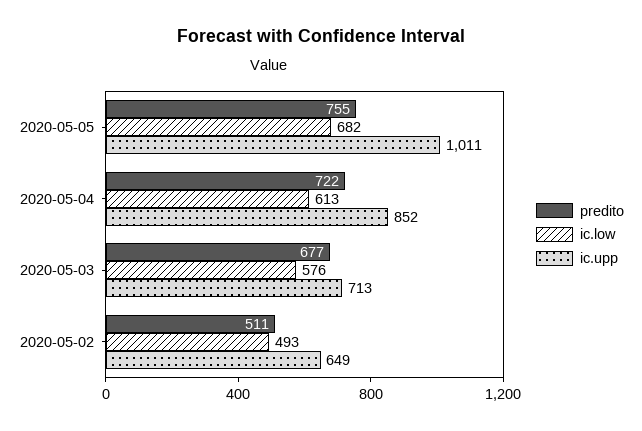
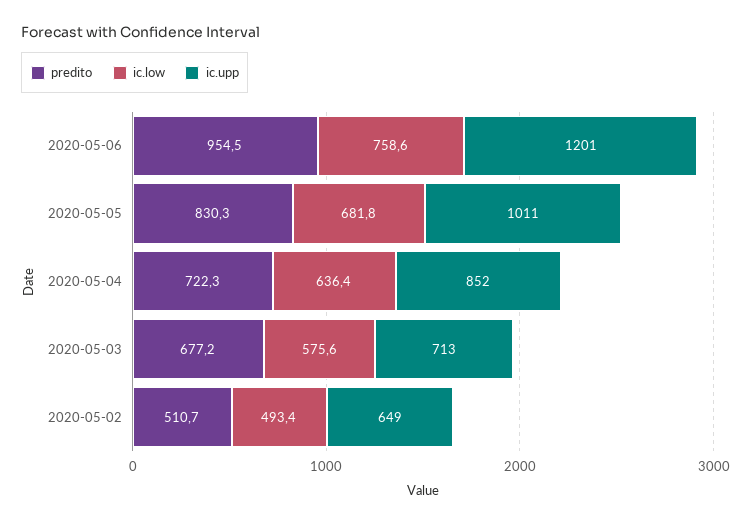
predito, 2020-05-05: 755 -> 830.3
ic.low, 2020-05-04: 613 -> 636.4
predito, 2020-05-06: none -> 954.5
ic.low, 2020-05-06: none -> 758.6
ic.upp, 2020-05-06: none -> 1201

